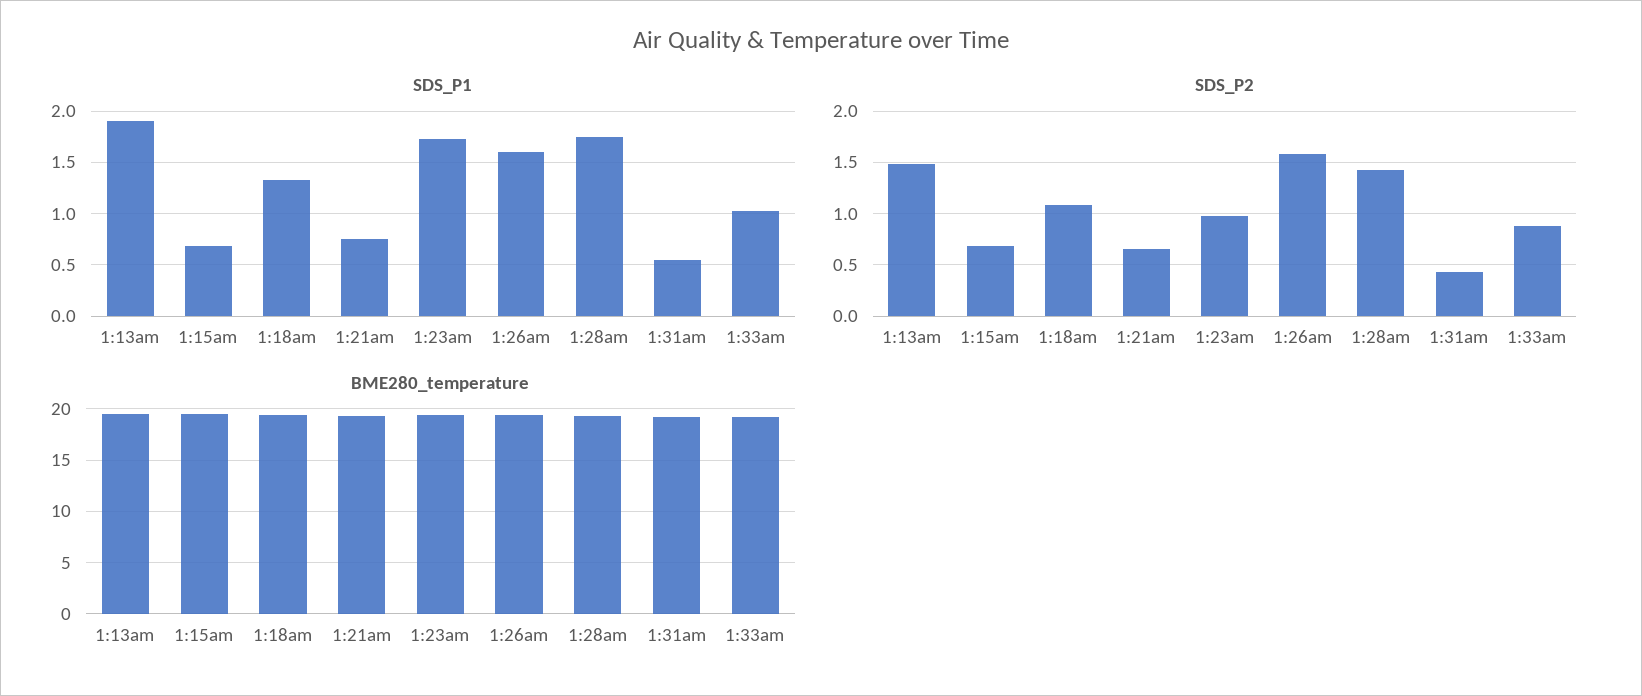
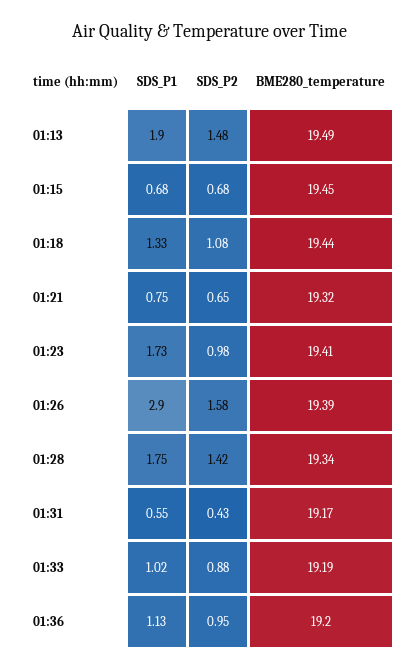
SDS_P1, 1:26am: 1.6 -> 2.9
SDS_P1, 01:36: none -> 1.13
SDS_P2, 01:36: none -> 0.95
BME280_temperature, 01:36: none -> 19.2

